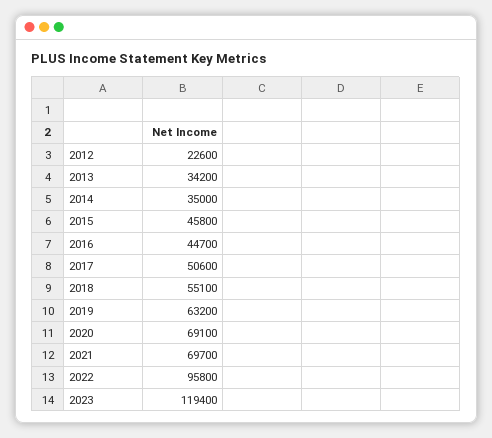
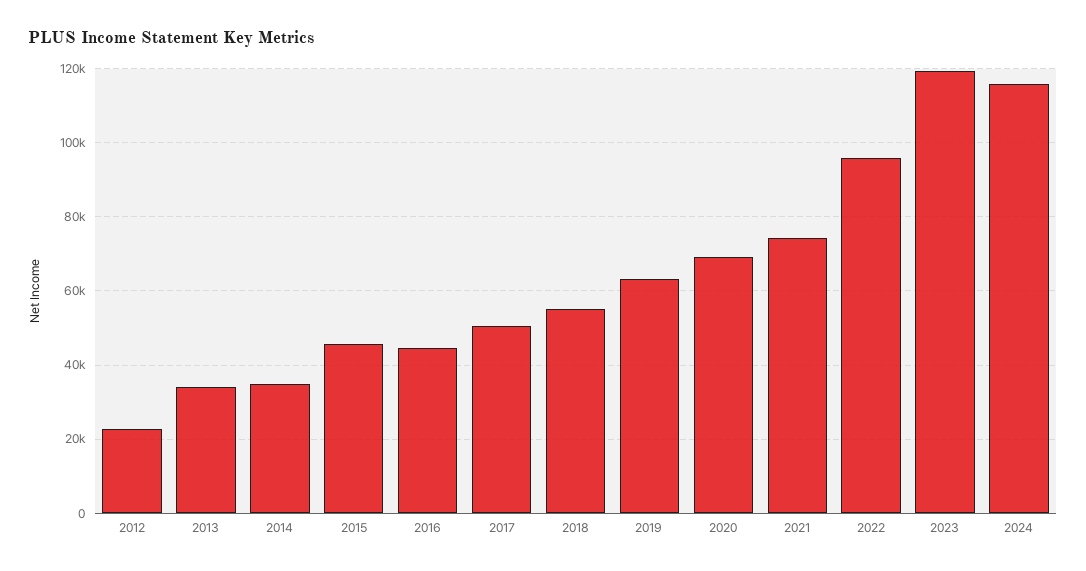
2021: 69700 -> 74000
2024: none -> 116000

